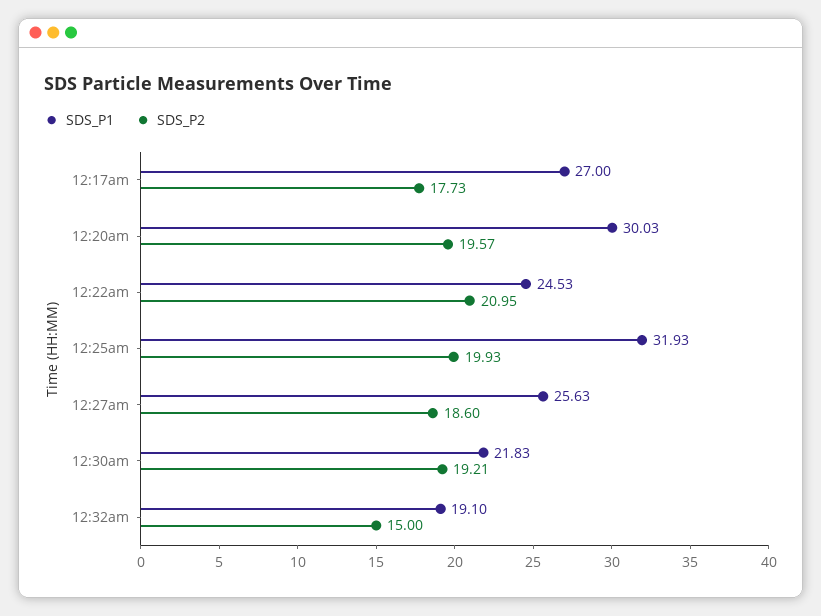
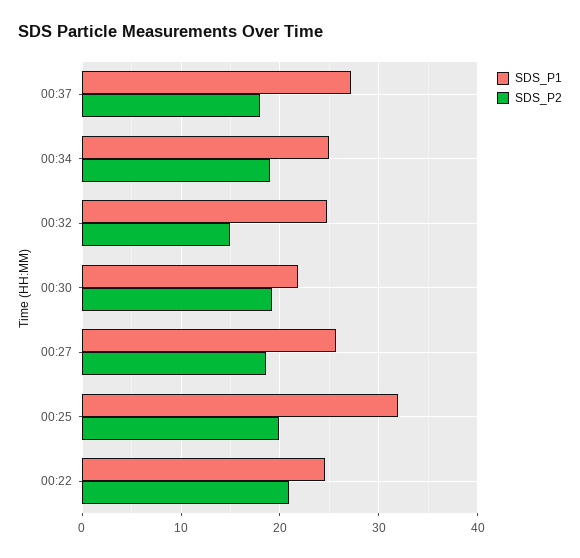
SDS_P1, 12:17am: 27 -> none
SDS_P2, 12:17am: 17.73 -> none
SDS_P1, 12:20am: 30.03 -> none
SDS_P2, 12:20am: 19.57 -> none
SDS_P1, 12:32am: 19.1 -> 25
SDS_P1, 00:37: none -> 27
SDS_P2, 00:37: none -> 18
SDS_P1, 00:34: none -> 25
SDS_P2, 00:34: none -> 19

